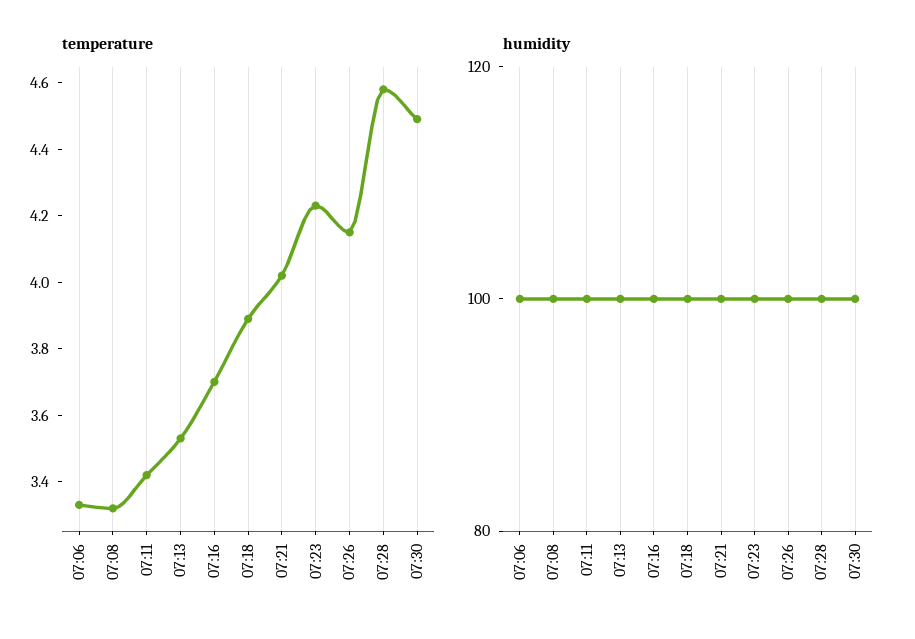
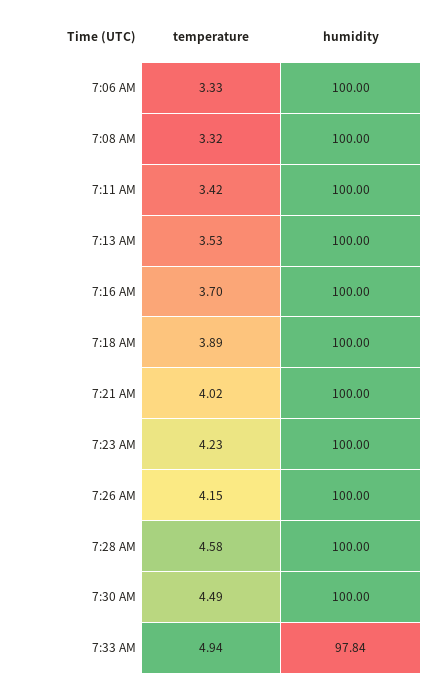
temperature, 7:33 AM: none -> 4.94
humidity, 7:33 AM: none -> 97.84

